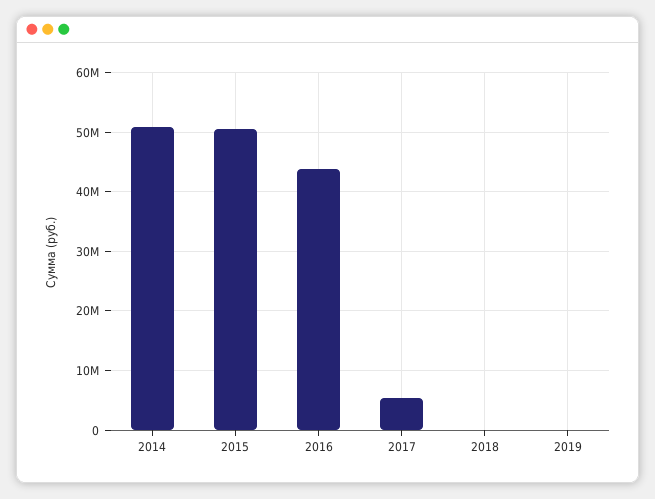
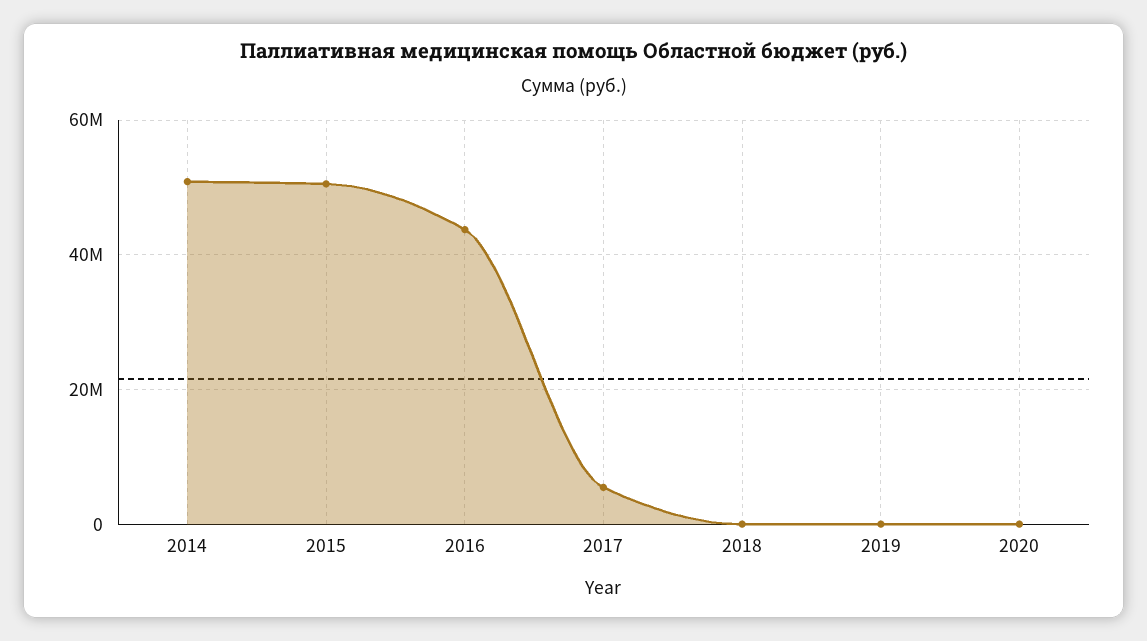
2020: none -> 0

